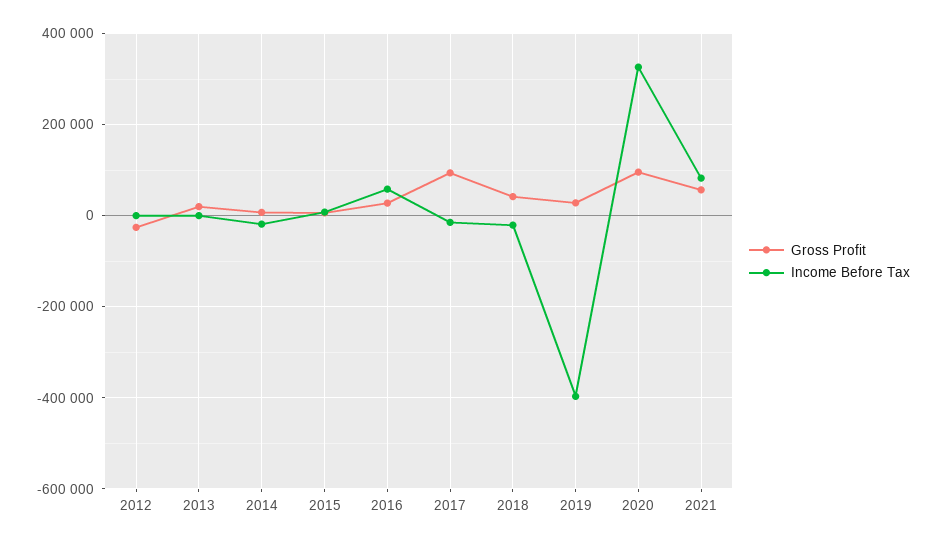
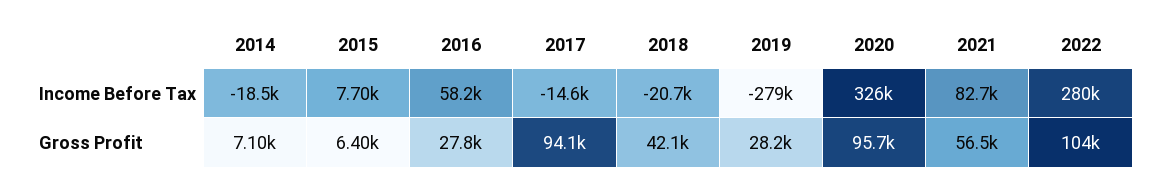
Gross Profit, 2012: -20000 -> none
Income Before Tax, 2012: 0 -> none
Gross Profit, 2013: 20000 -> none
Income Before Tax, 2013: 0 -> none
Income Before Tax, 2019: -400000 -> -279000
Income Before Tax, 2022: none -> 280000
Gross Profit, 2022: none -> 104000

